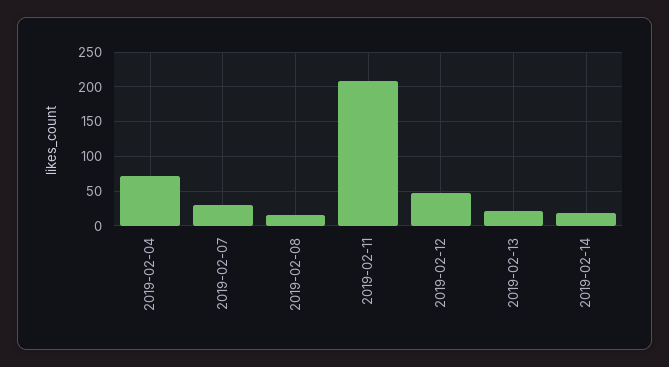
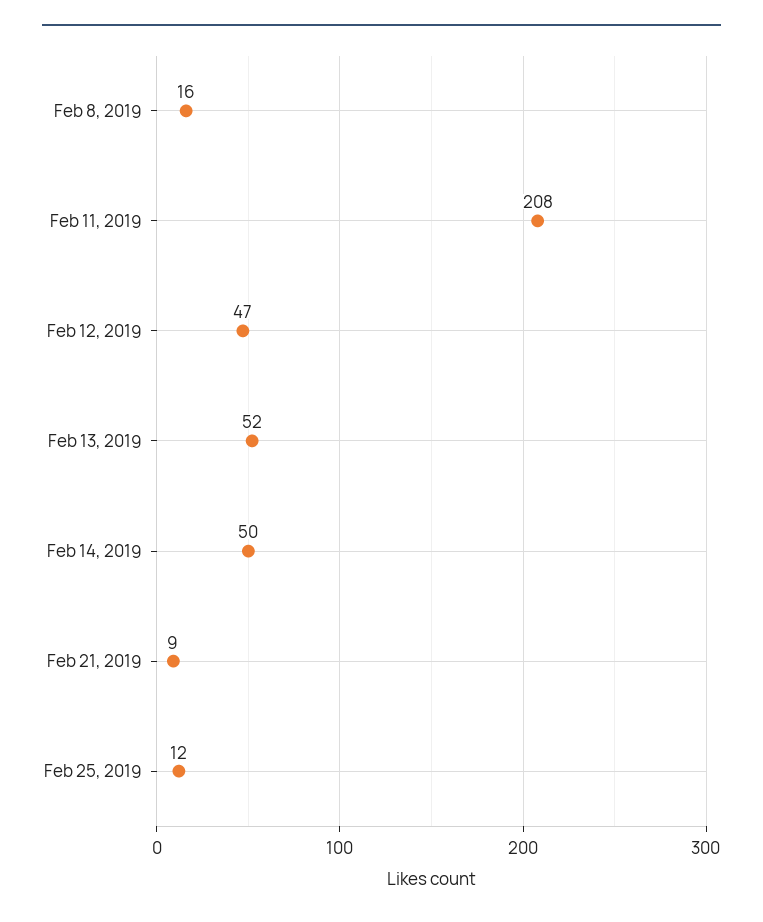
2019-02-04: 70 -> none
2019-02-07: 30 -> none
2019-02-13: 20 -> 52
2019-02-14: 20 -> 50
Feb 21, 2019: none -> 9
Feb 25, 2019: none -> 12

